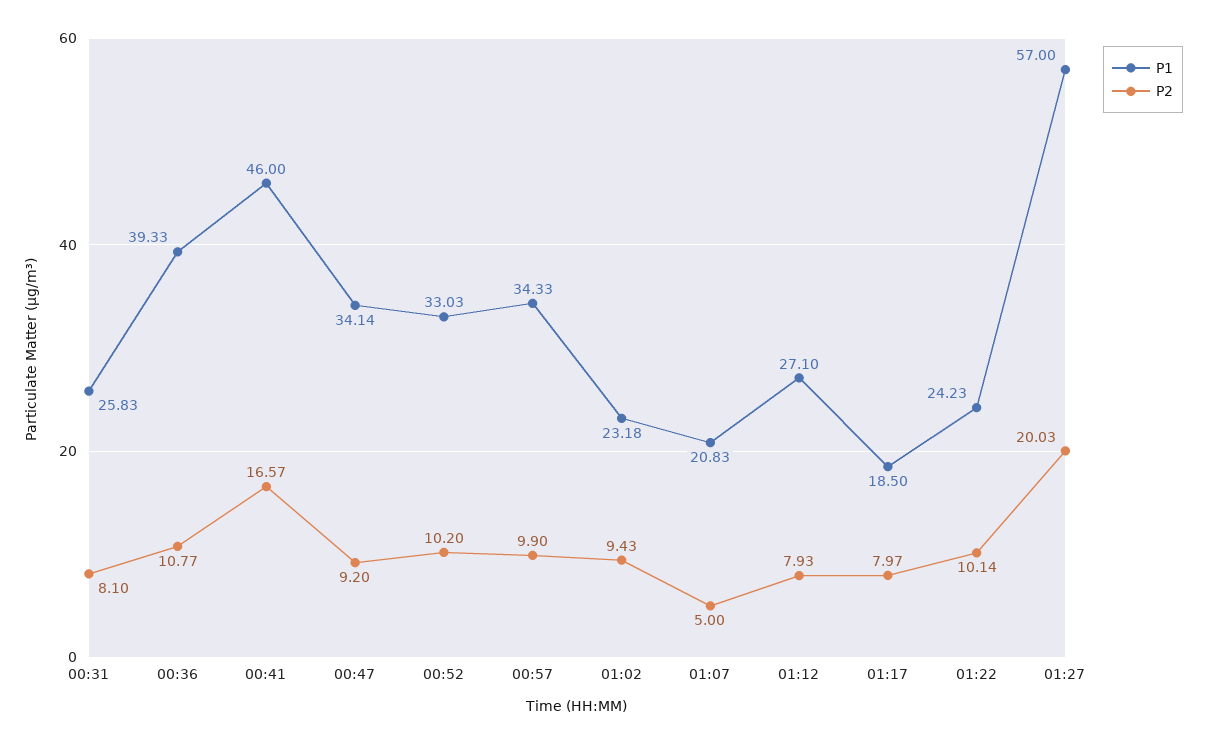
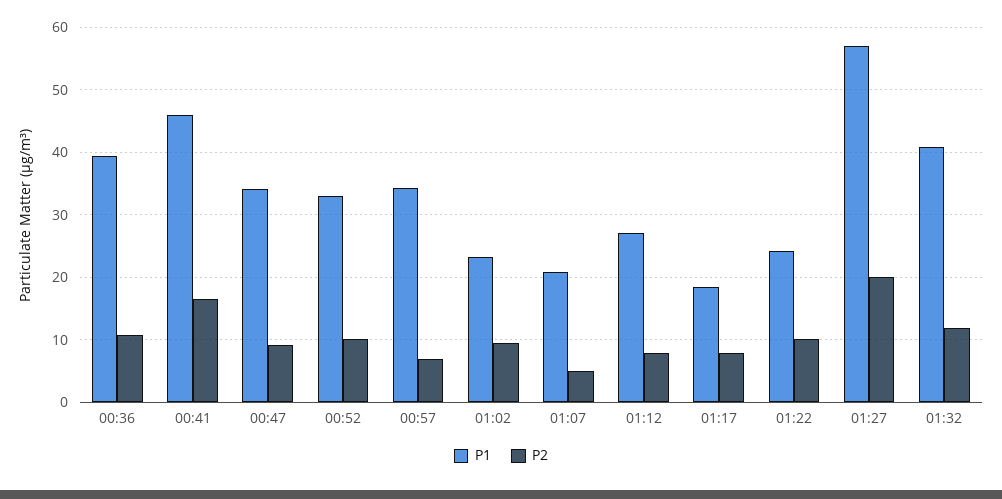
P1, 00:31: 25.83 -> none
P2, 00:31: 8.1 -> none
P2, 00:57: 9.9 -> 7
P1, 01:32: none -> 41
P2, 01:32: none -> 12

